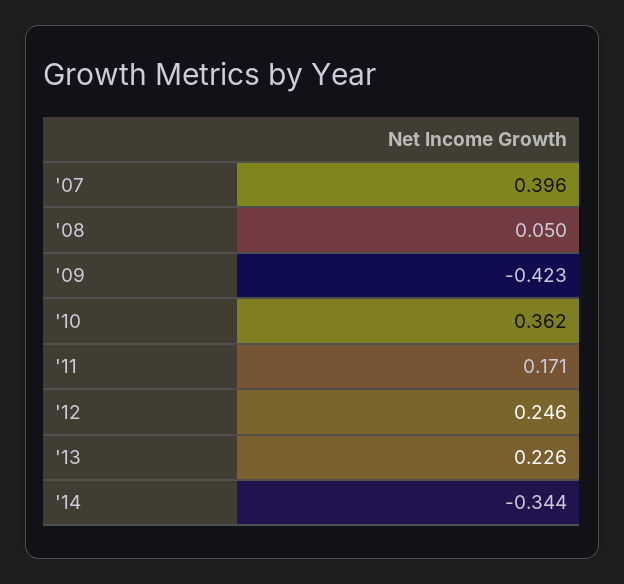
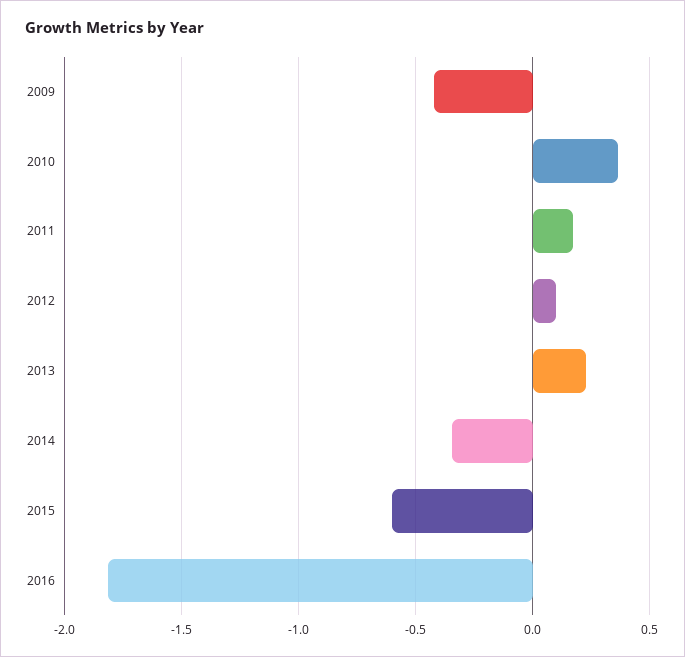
'07: 0.396 -> none
'08: 0.05 -> none
'12: 0.246 -> 0.1
2015: none -> -0.6
2016: none -> -1.8

